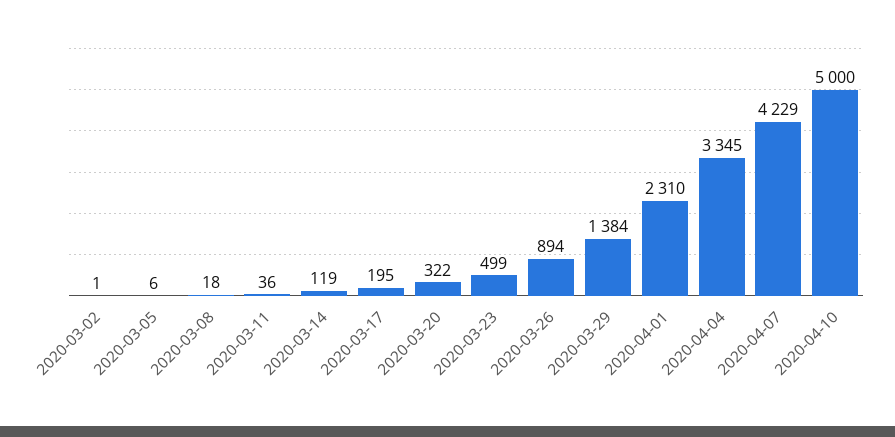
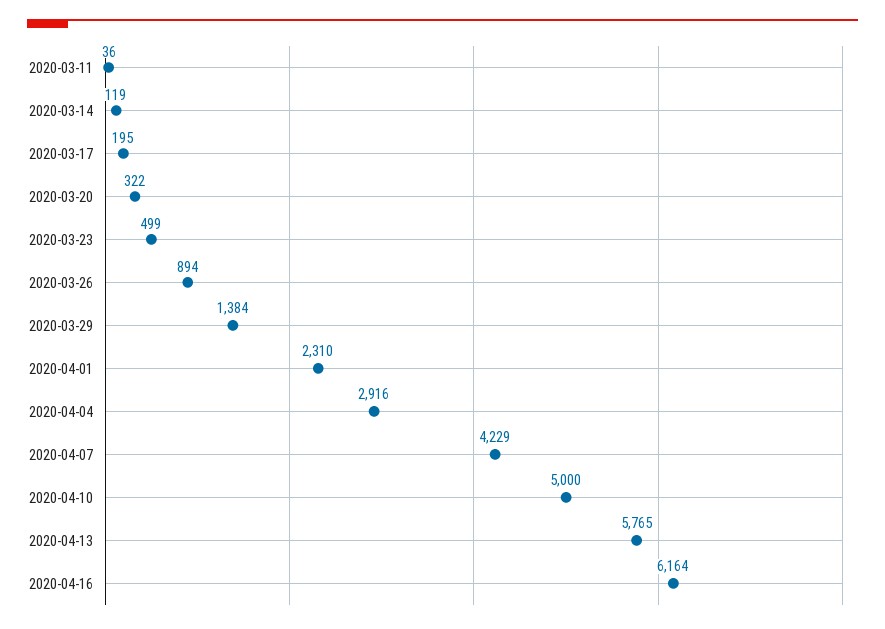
2020-03-02: 1 -> none
2020-03-05: 6 -> none
2020-03-08: 18 -> none
2020-04-04: 3345 -> 2916
2020-04-13: none -> 5765
2020-04-16: none -> 6164

